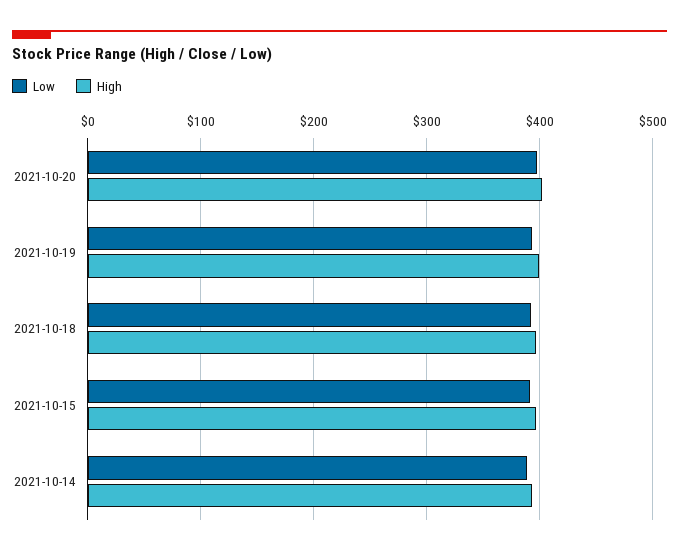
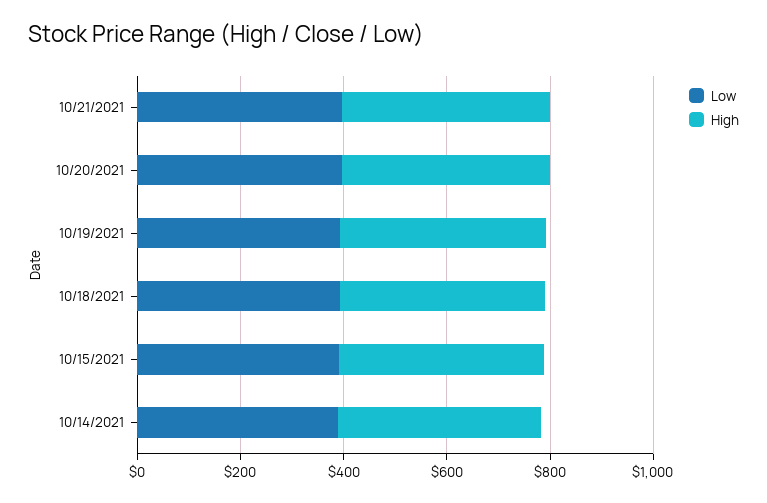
Low, 10/21/2021: none -> 400
High, 10/21/2021: none -> 400

